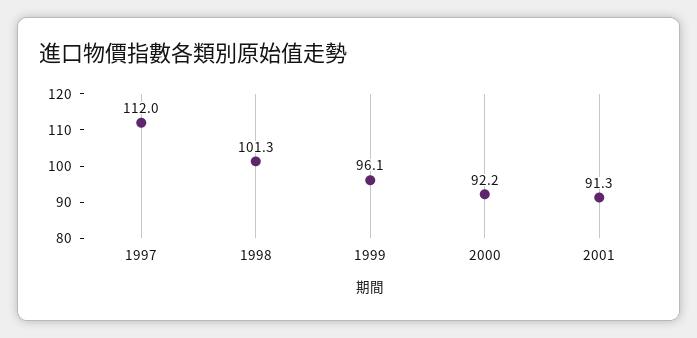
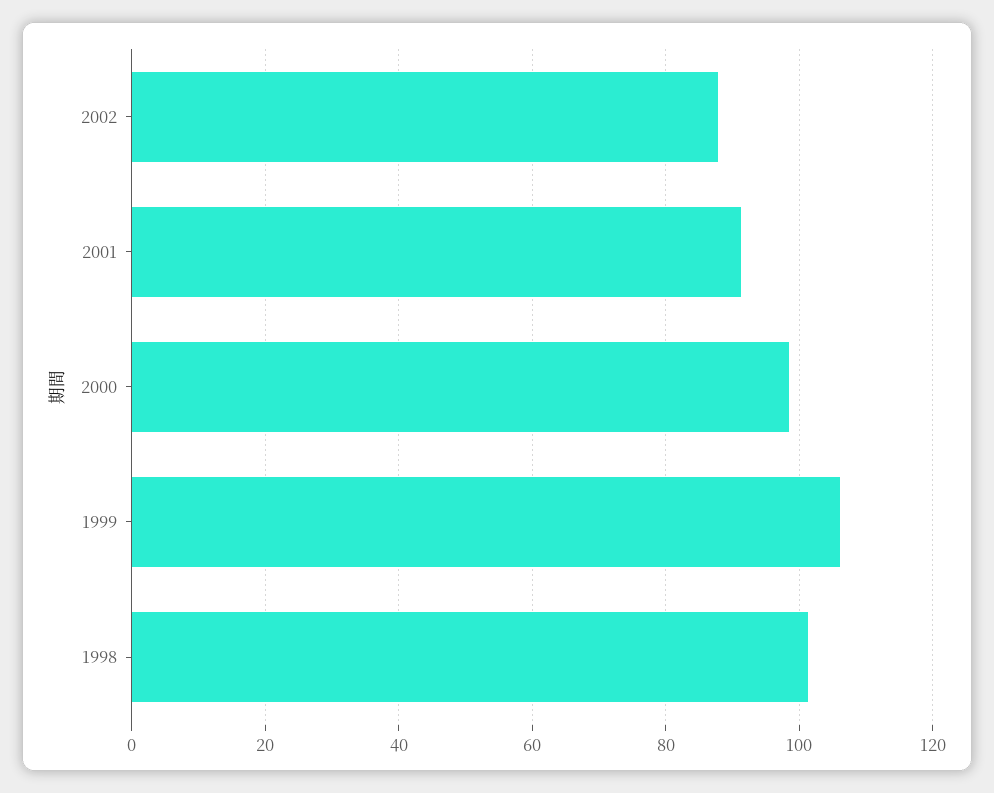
1997: 112 -> none
1999: 96.1 -> 106
2000: 92.2 -> 98
2002: none -> 88

